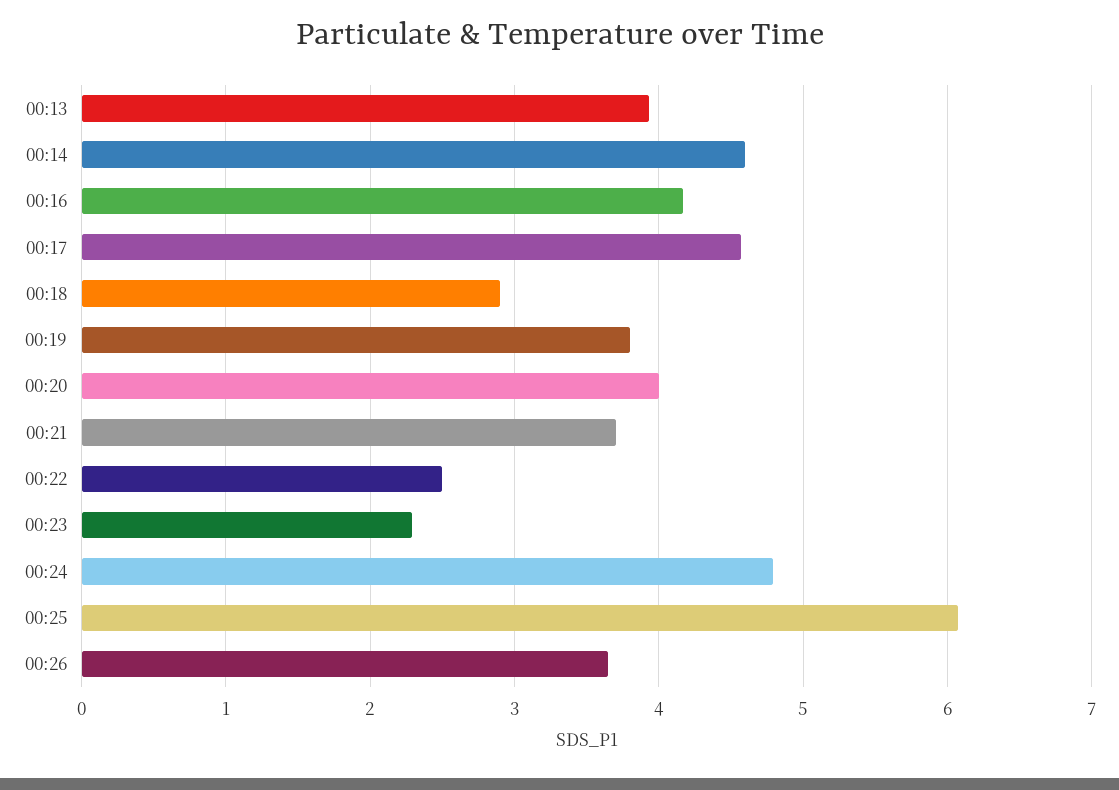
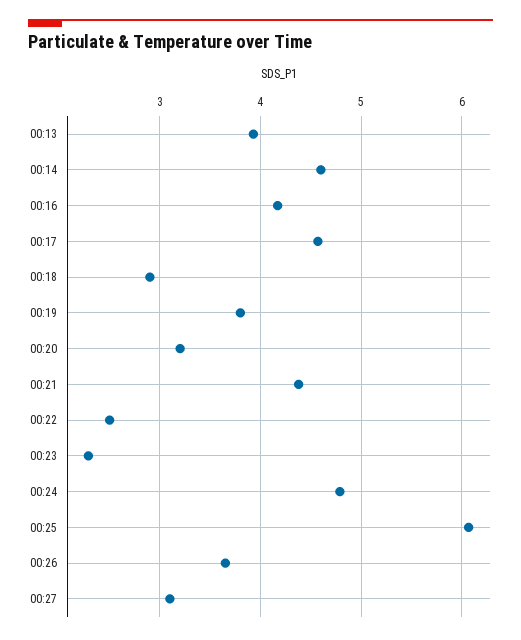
00:20: 4 -> 3.2
00:21: 3.7 -> 4.4
00:27: none -> 3.1

